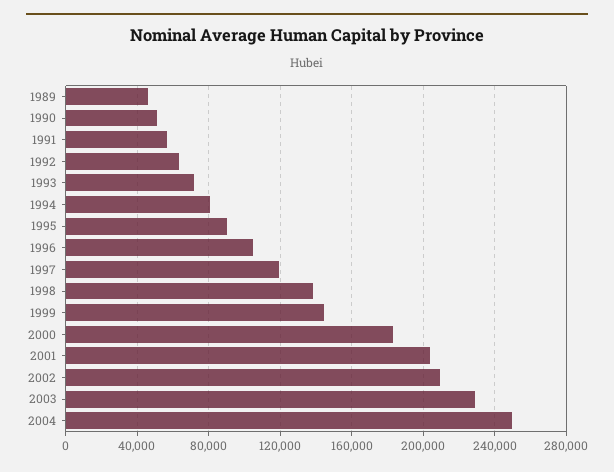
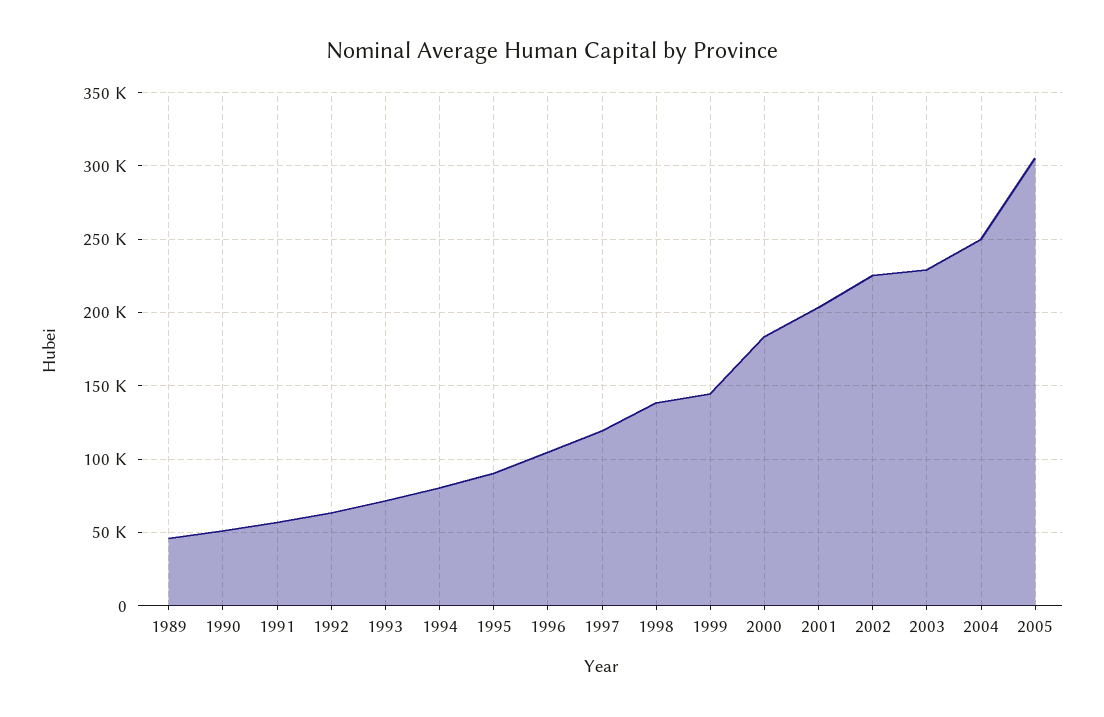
2002: 210000 -> 225000
2005: none -> 305000

